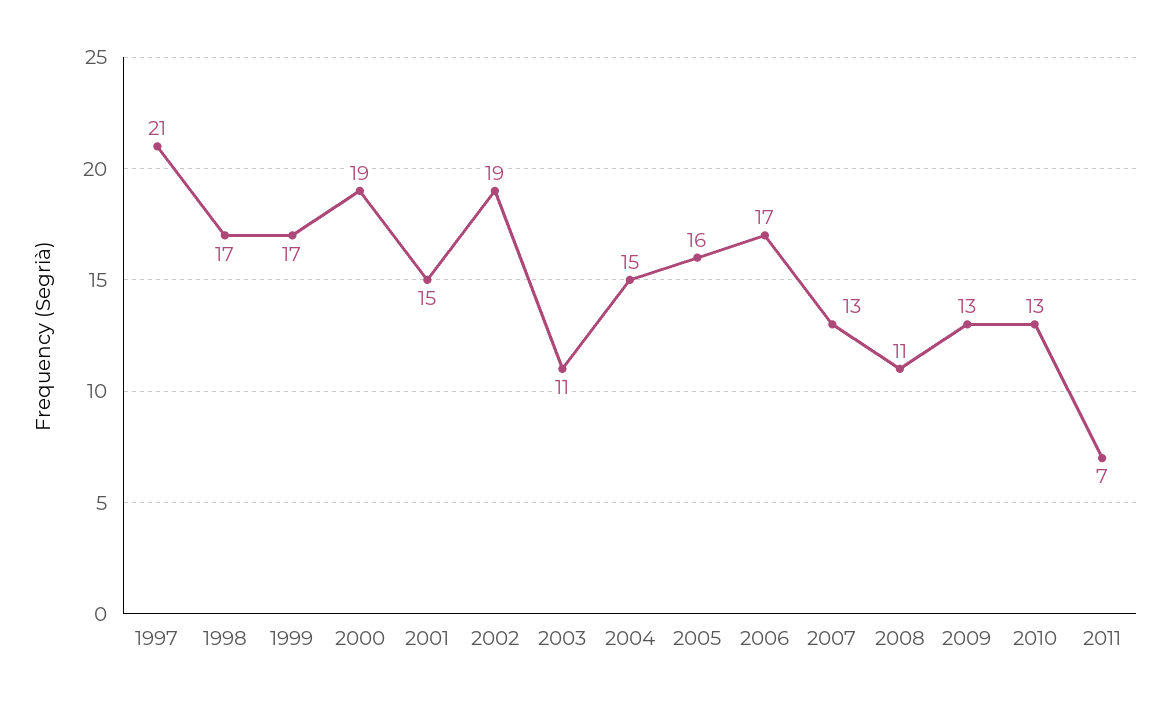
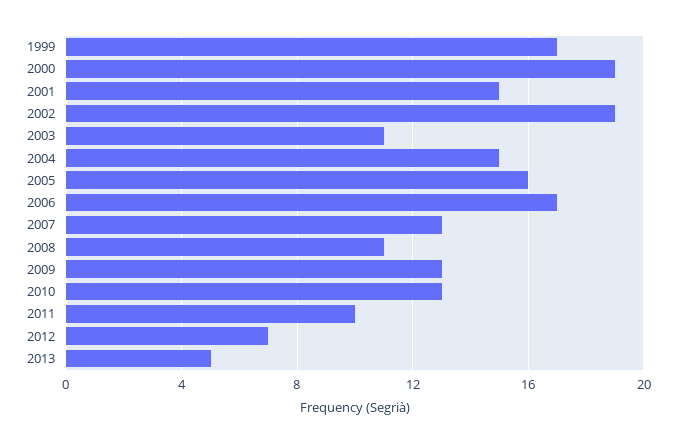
1997: 21 -> none
1998: 17 -> none
2011: 7 -> 10
2012: none -> 7
2013: none -> 5

